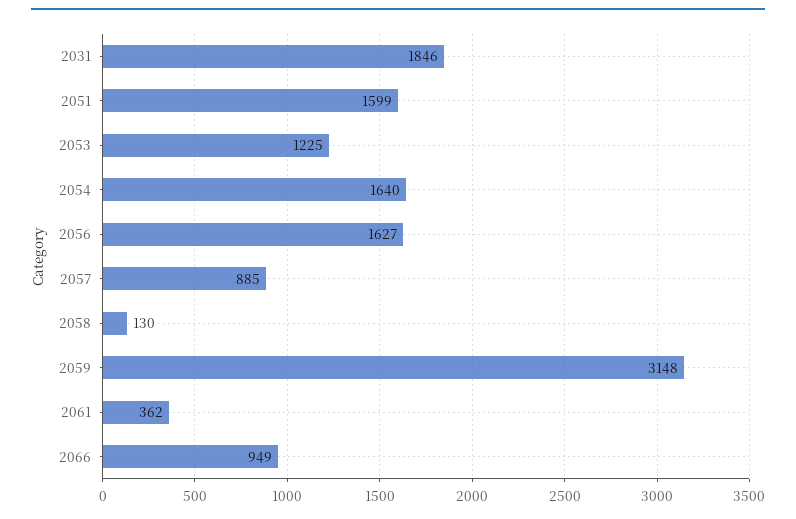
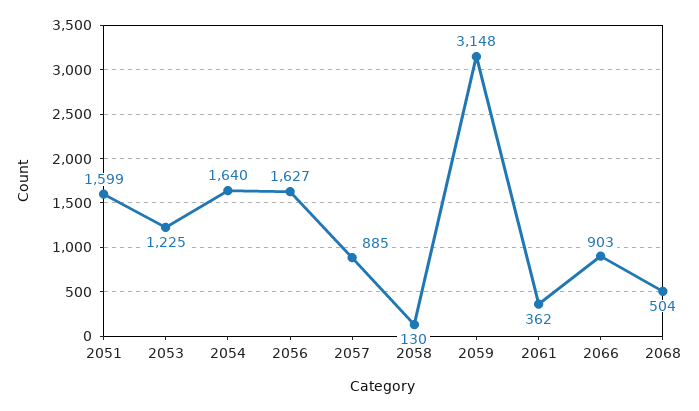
2031: 1846 -> none
2066: 949 -> 903
2068: none -> 504

